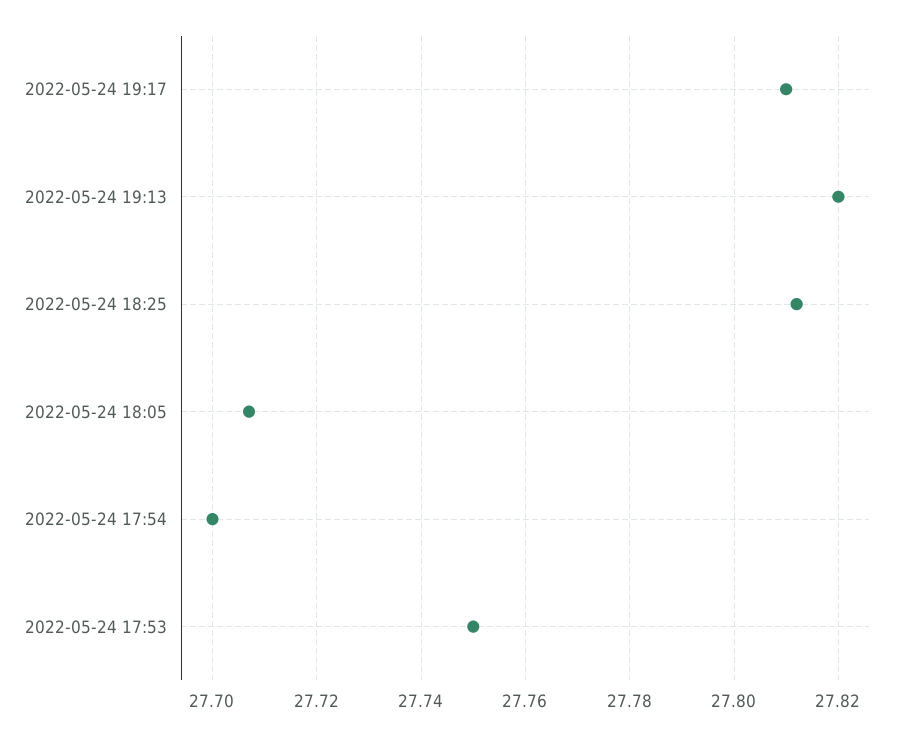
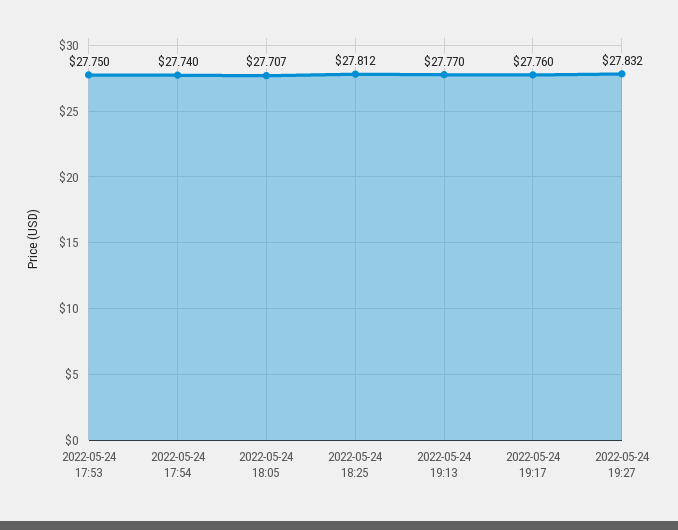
2022-05-24 19:17: 27.81 -> 27.76
2022-05-24 19:13: 27.82 -> 27.77
2022-05-24 17:54: 27.7 -> 27.74
2022-05-24 19:27: none -> 27.832

